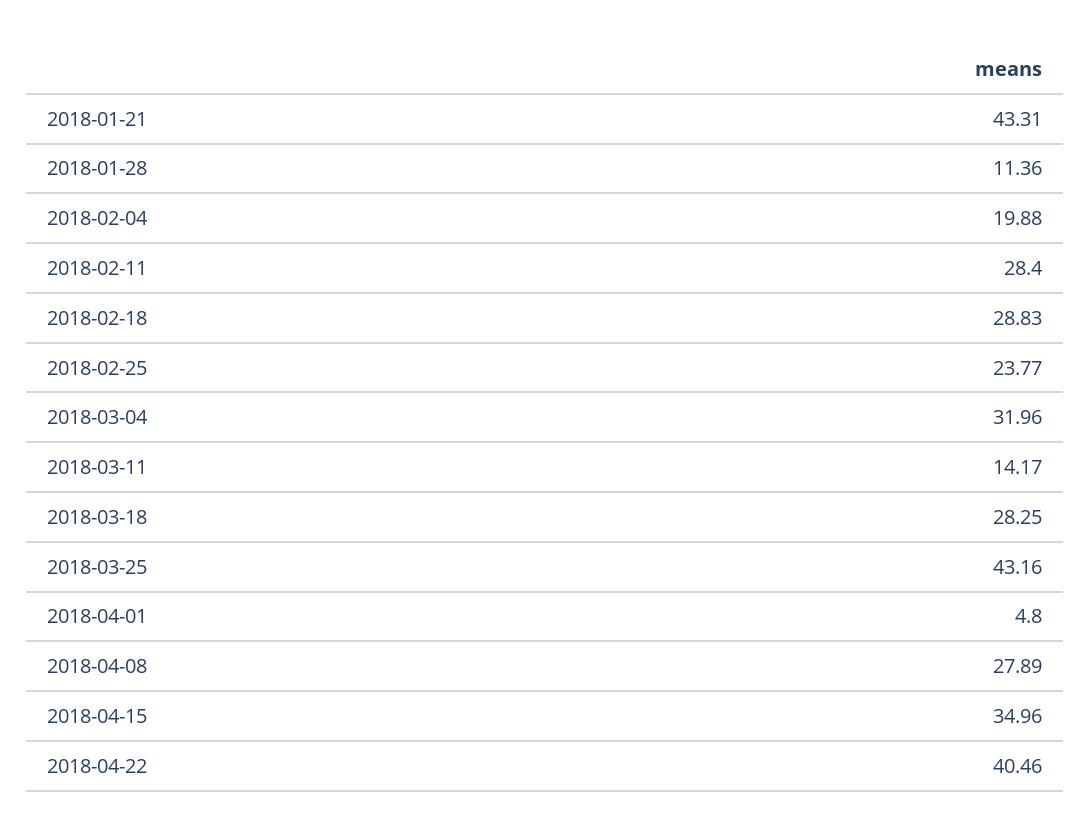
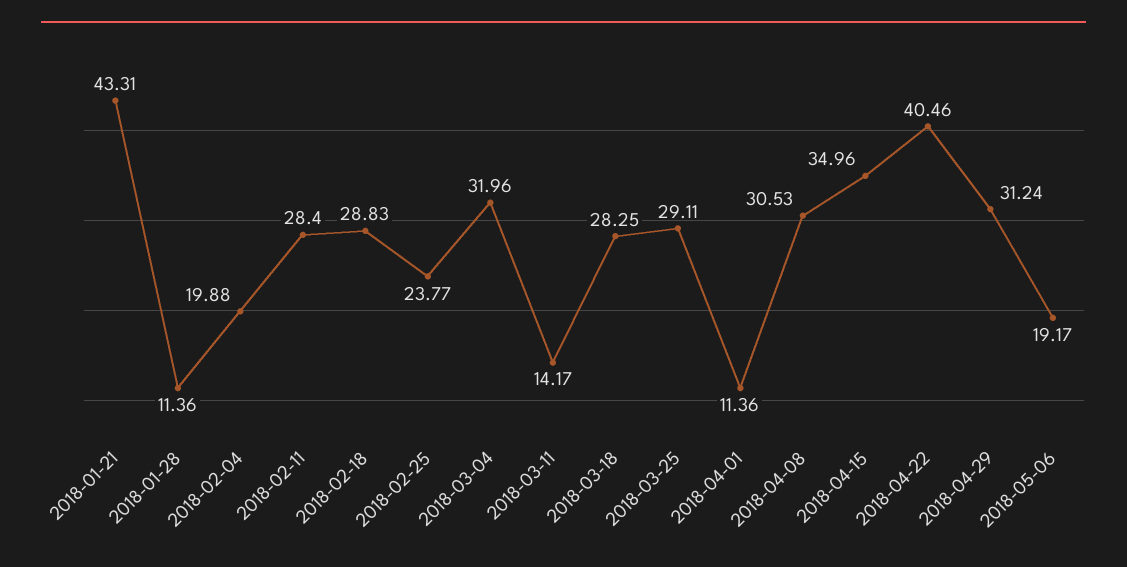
2018-03-25: 43.16 -> 29.11
2018-04-01: 4.8 -> 11.36
2018-04-08: 27.89 -> 30.53
2018-04-29: none -> 31.24
2018-05-06: none -> 19.17

